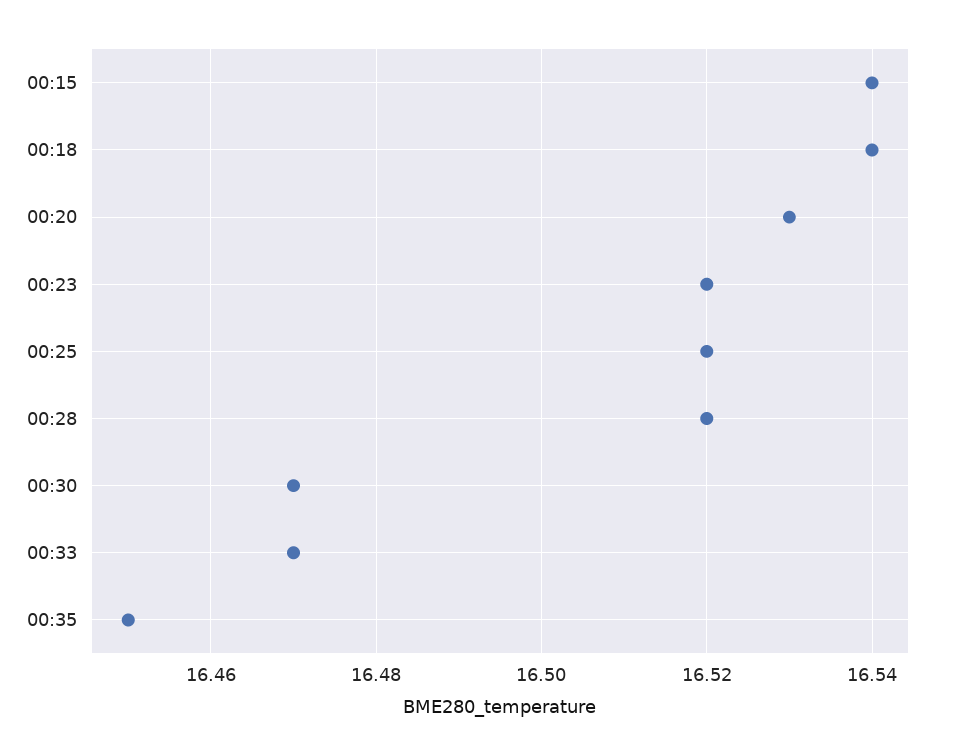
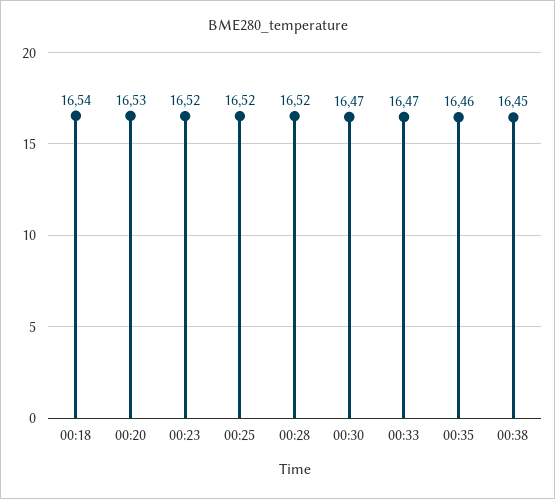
00:15: 16.54 -> none
00:35: 16.45 -> 16.46
00:38: none -> 16.45

